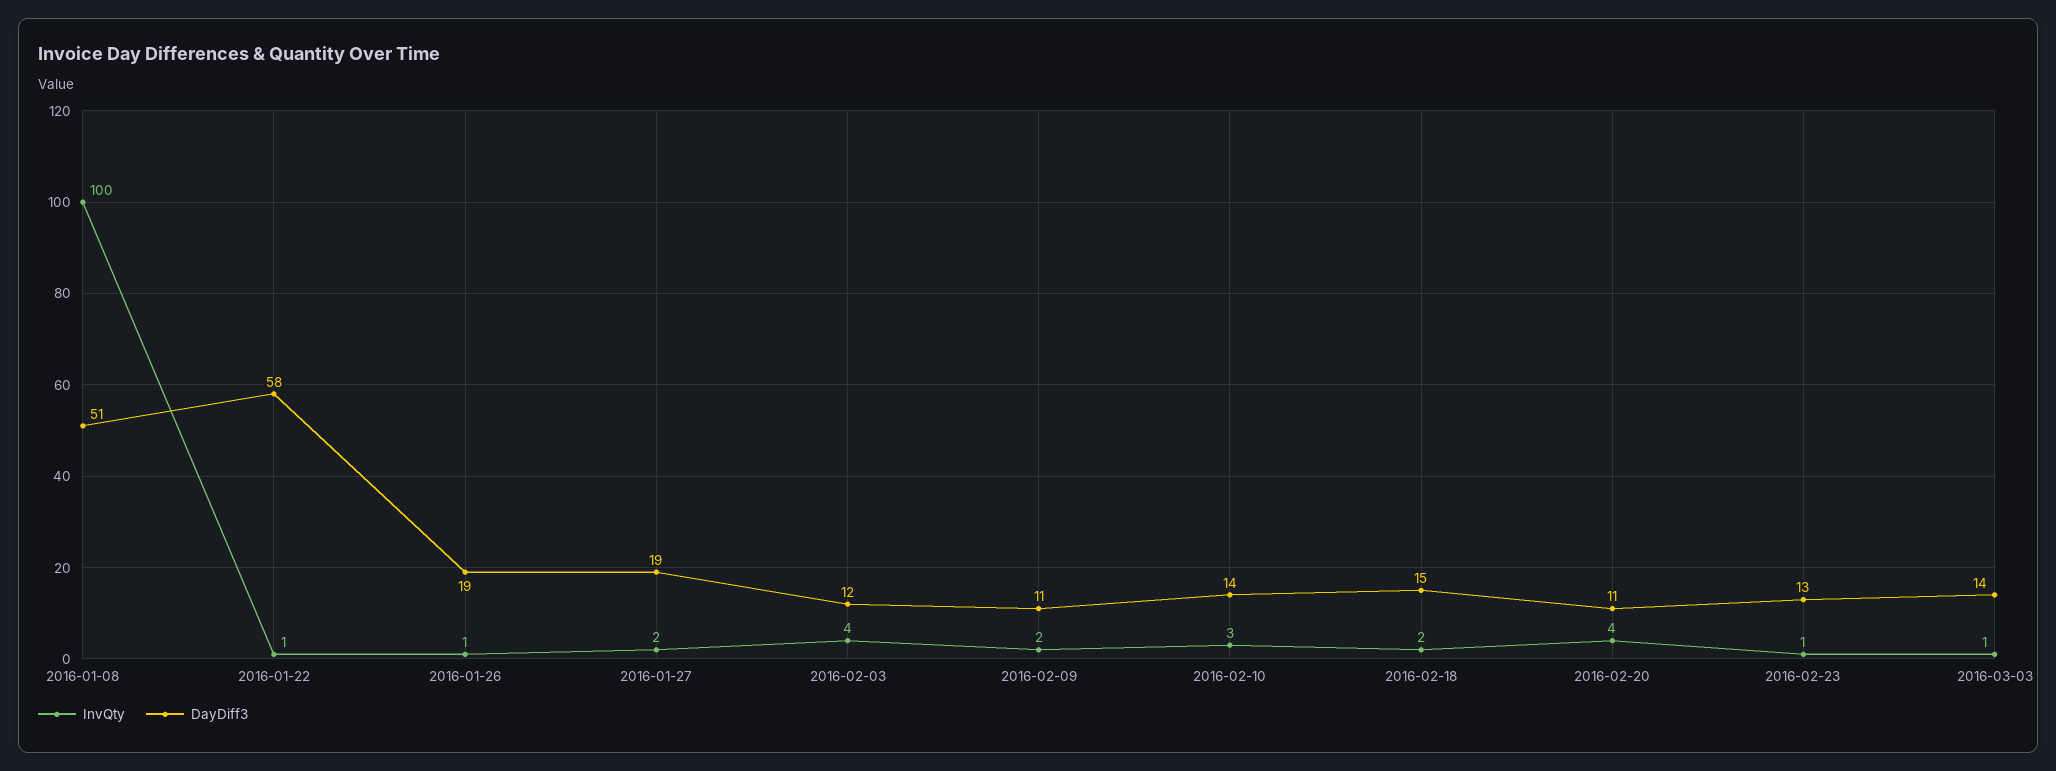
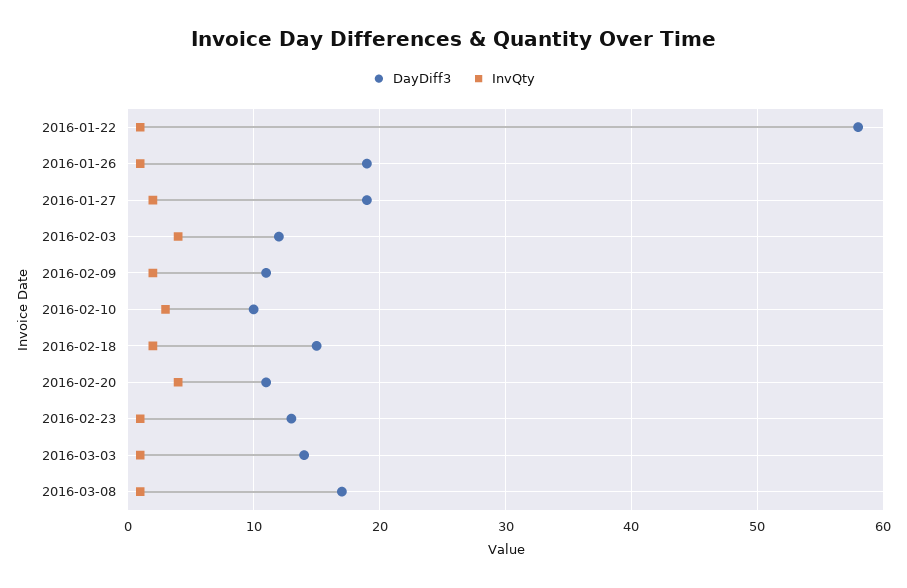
InvQty, 2016-01-08: 100 -> none
DayDiff3, 2016-01-08: 51 -> none
DayDiff3, 2016-02-10: 14 -> 10
DayDiff3, 2016-03-08: none -> 17
InvQty, 2016-03-08: none -> 1

